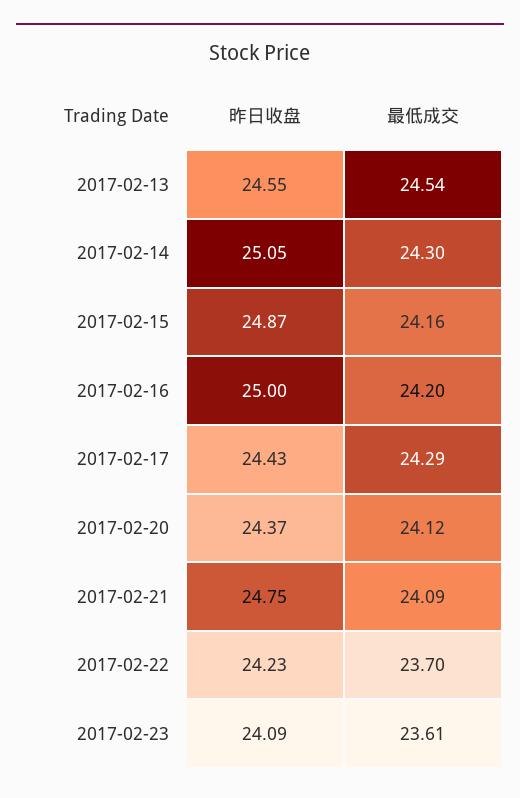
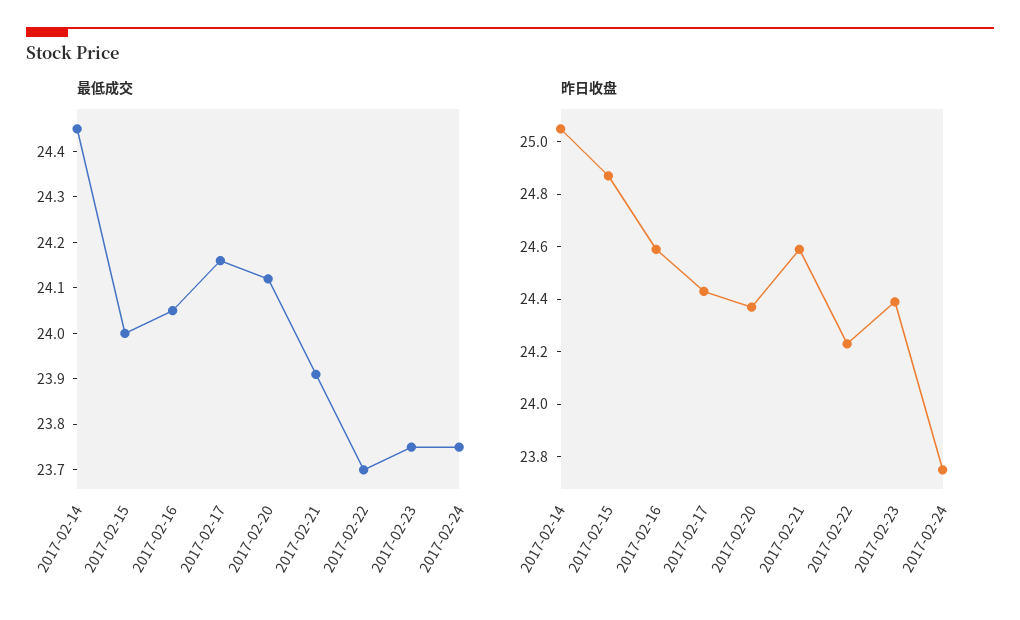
昨日收盘, 2017-02-13: 24.55 -> none
最低成交, 2017-02-13: 24.54 -> none
最低成交, 2017-02-14: 24.3 -> 24.45
最低成交, 2017-02-15: 24.16 -> 24
昨日收盘, 2017-02-16: 25 -> 24.6
最低成交, 2017-02-16: 24.2 -> 24.05
最低成交, 2017-02-17: 24.29 -> 24.15
昨日收盘, 2017-02-21: 24.75 -> 24.6
最低成交, 2017-02-21: 24.09 -> 23.9
昨日收盘, 2017-02-23: 24.09 -> 24.4
最低成交, 2017-02-23: 23.61 -> 23.75
最低成交, 2017-02-24: none -> 23.75
昨日收盘, 2017-02-24: none -> 23.75

